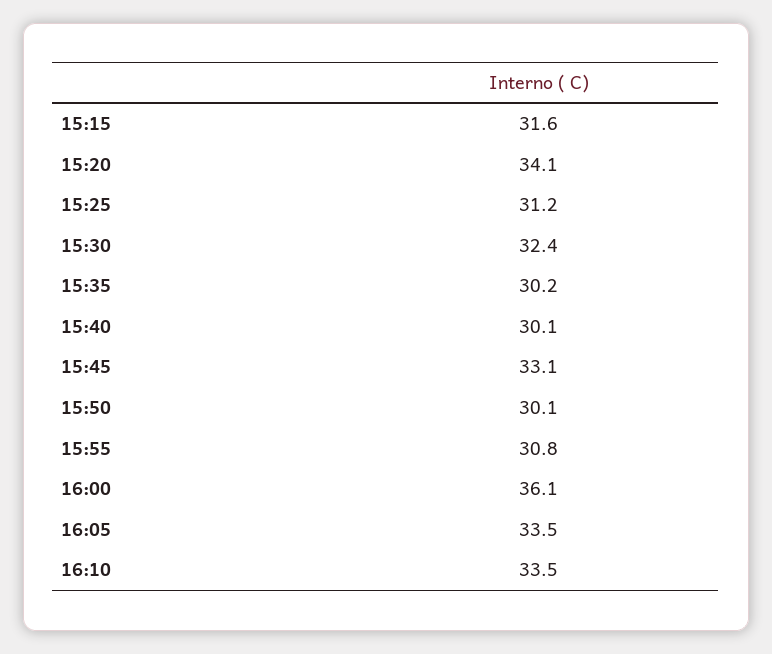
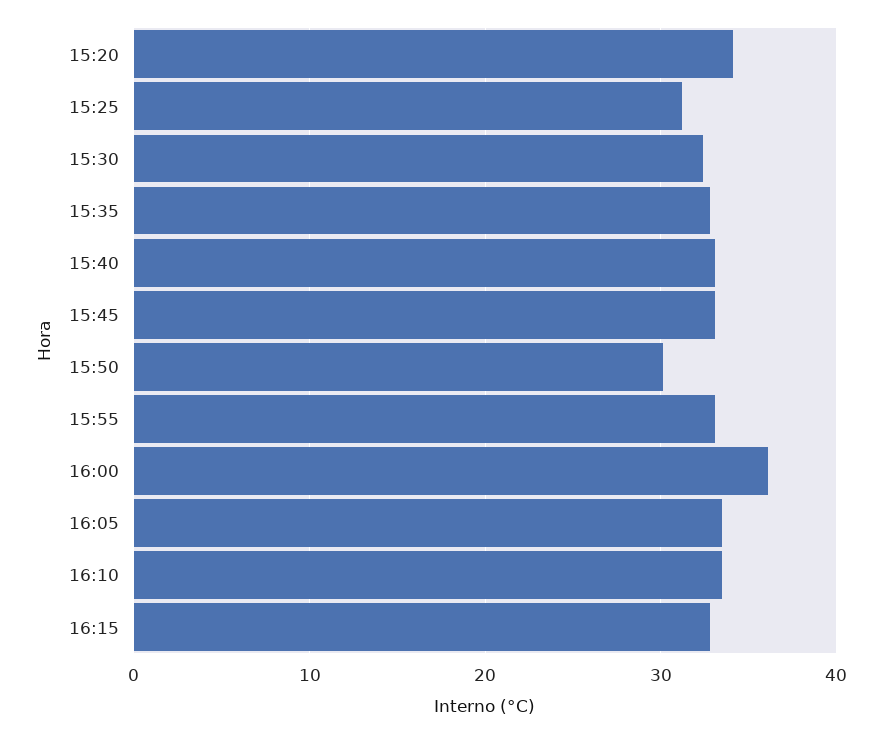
15:15: 31.6 -> none
15:35: 30.2 -> 33
15:40: 30.1 -> 33
15:55: 30.8 -> 33
16:15: none -> 33

